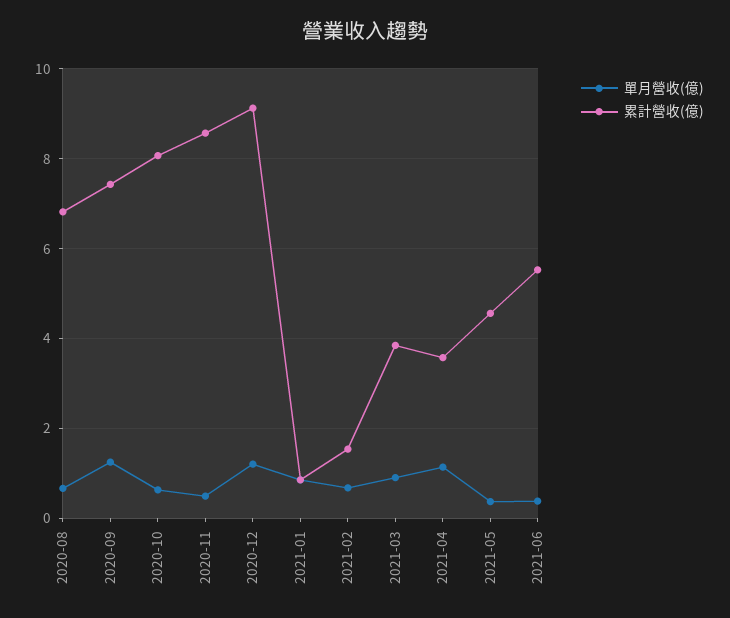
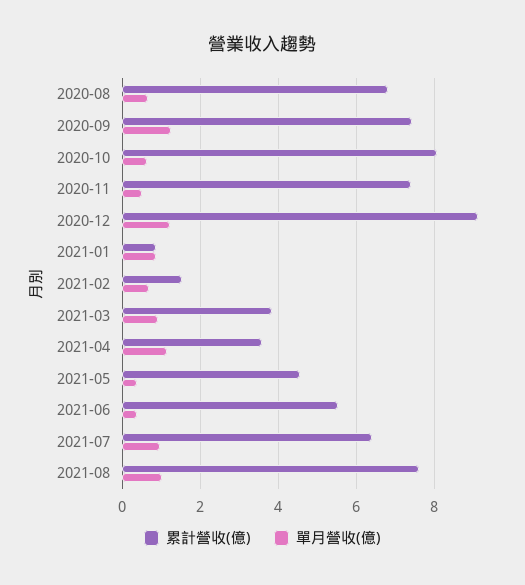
累計營收(億), 2020-11: 8.6 -> 7.4
累計營收(億), 2021-07: none -> 6.4
單月營收(億), 2021-07: none -> 1
累計營收(億), 2021-08: none -> 7.6
單月營收(億), 2021-08: none -> 1

